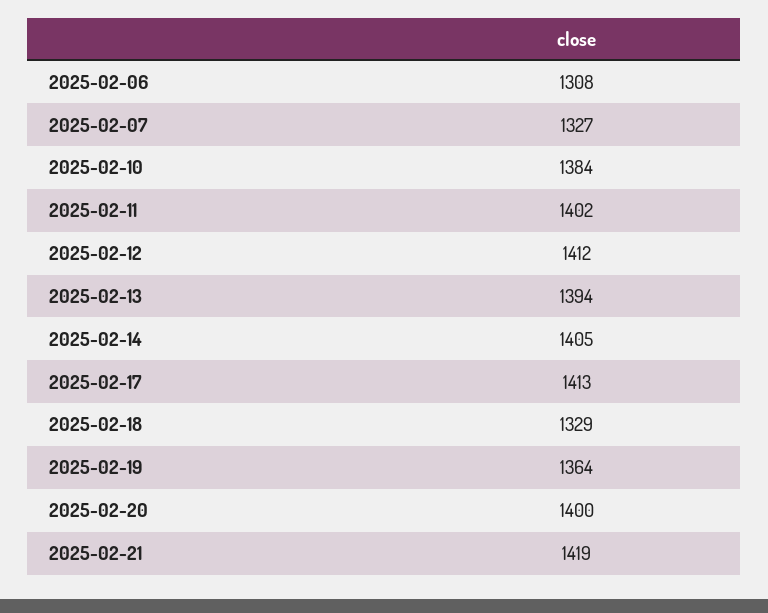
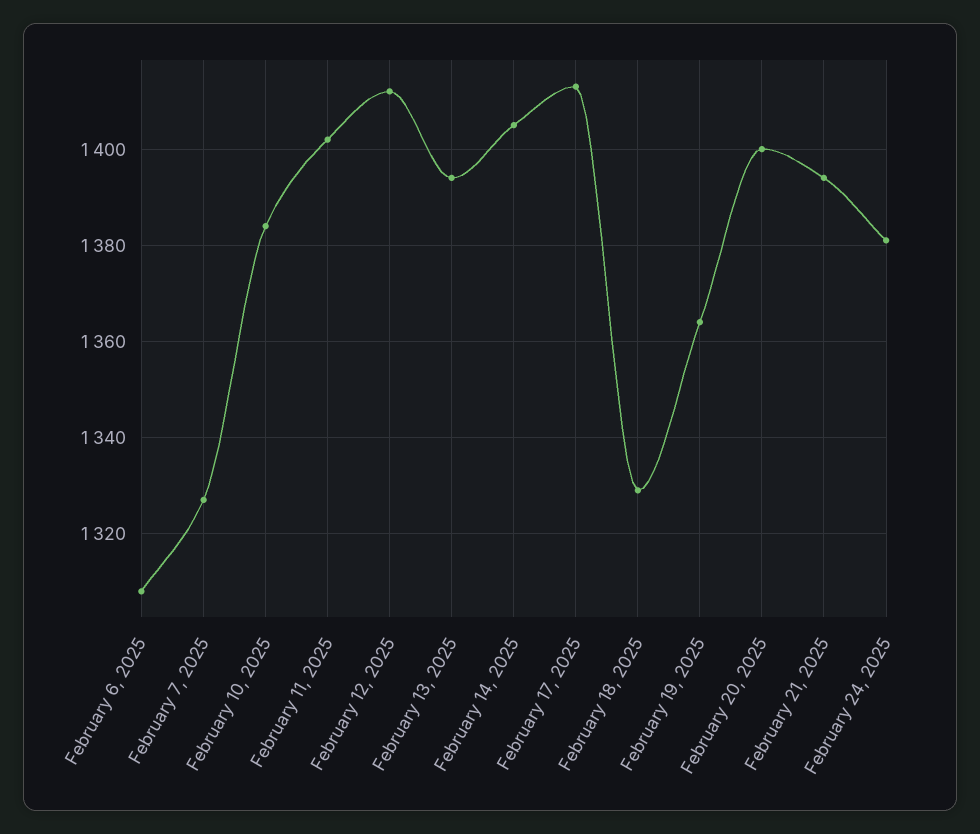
2025-02-21: 1419 -> 1395
February 24, 2025: none -> 1380

